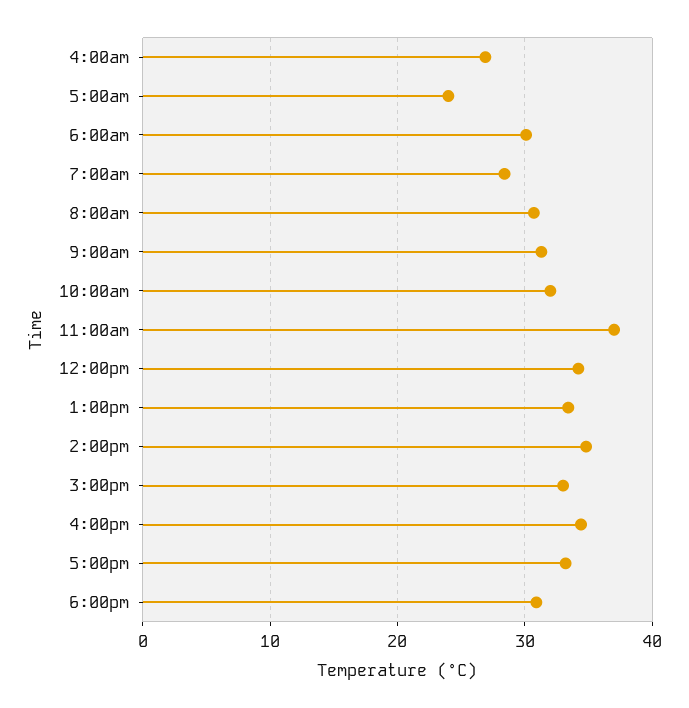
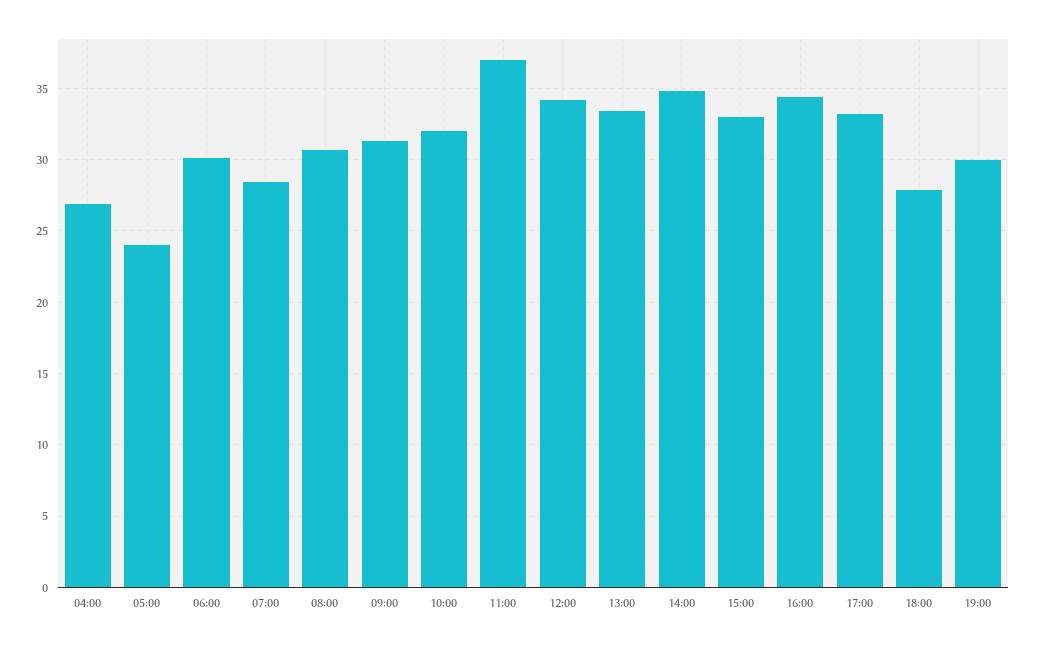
6:00pm: 31 -> 28
19:00: none -> 30

